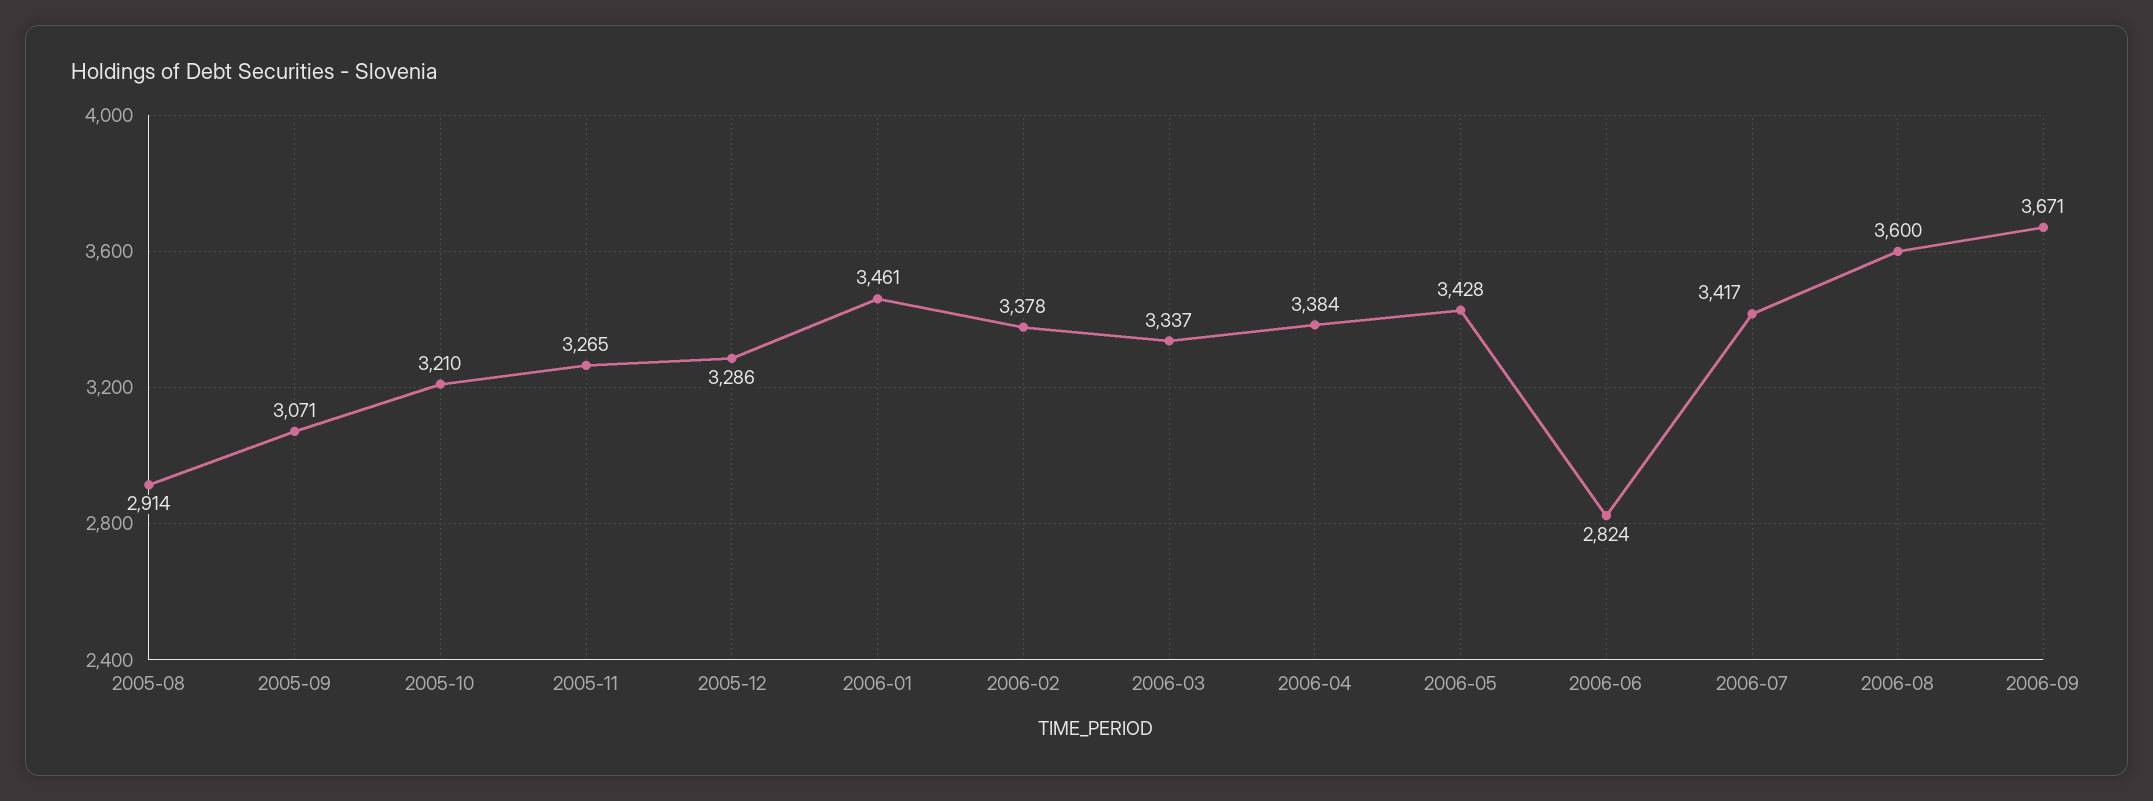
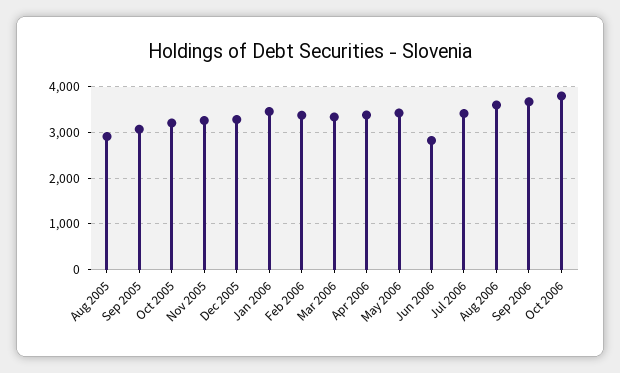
Oct 2006: none -> 3800

